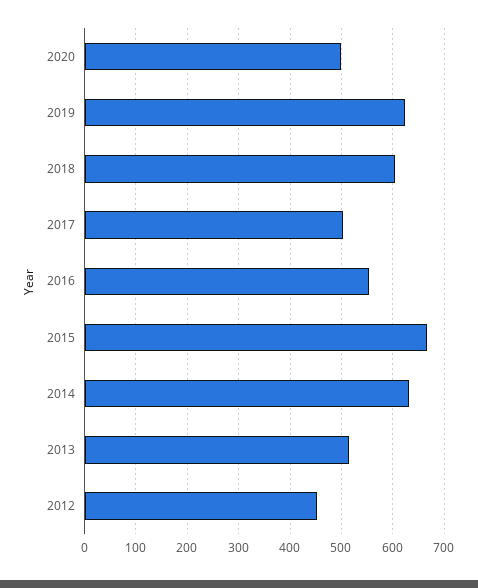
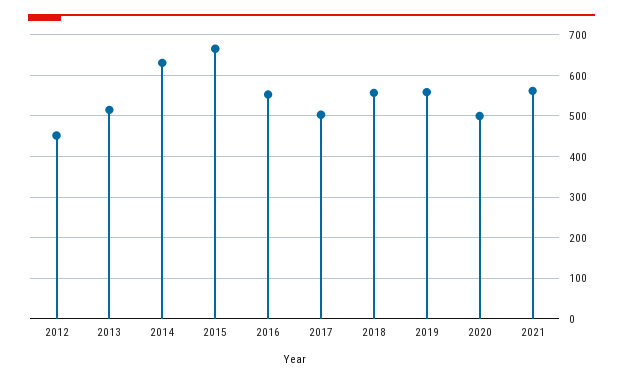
2019: 620 -> 560
2018: 600 -> 560
2021: none -> 560

